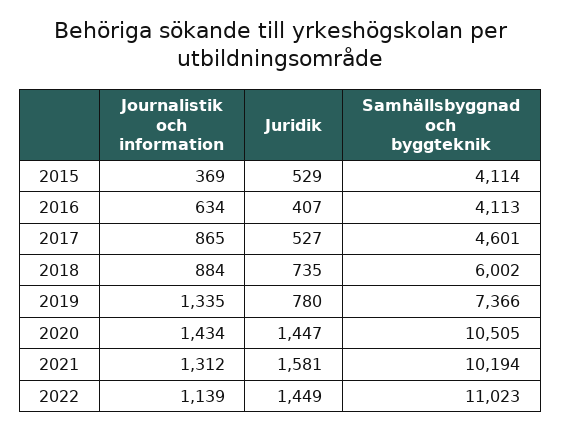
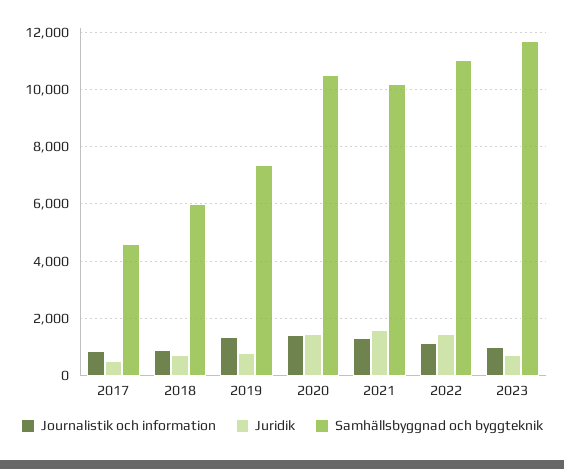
Journalistik och information, 2015: 369 -> none
Juridik, 2015: 529 -> none
Samhällsbyggnad och byggteknik, 2015: 4114 -> none
Journalistik och information, 2016: 634 -> none
Juridik, 2016: 407 -> none
Samhällsbyggnad och byggteknik, 2016: 4113 -> none
Journalistik och information, 2023: none -> 1000
Juridik, 2023: none -> 750
Samhällsbyggnad och byggteknik, 2023: none -> 11750

